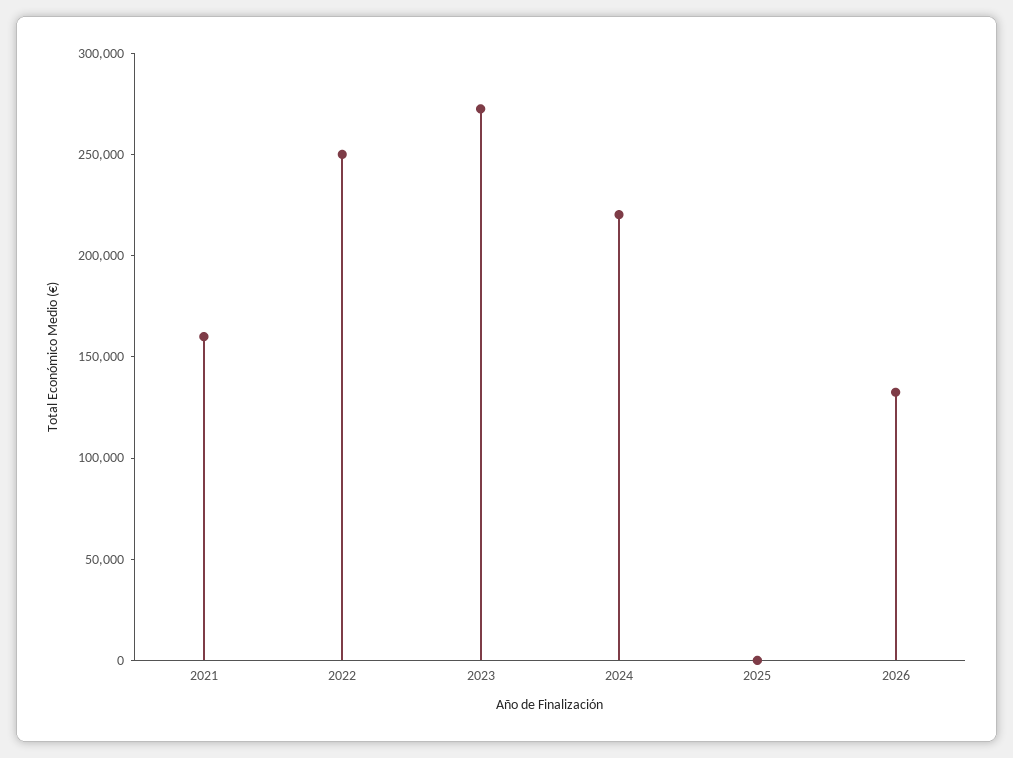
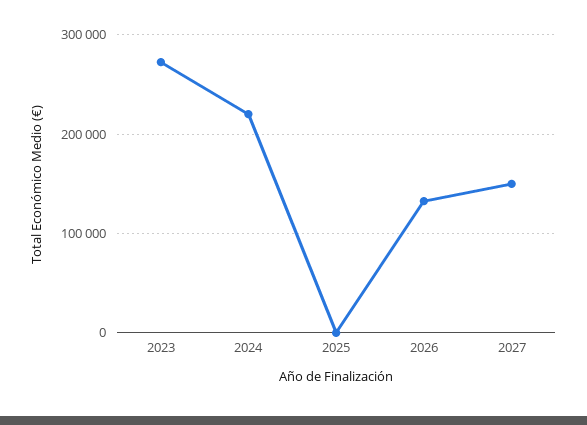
2021: 160000 -> none
2022: 250000 -> none
2027: none -> 150000

